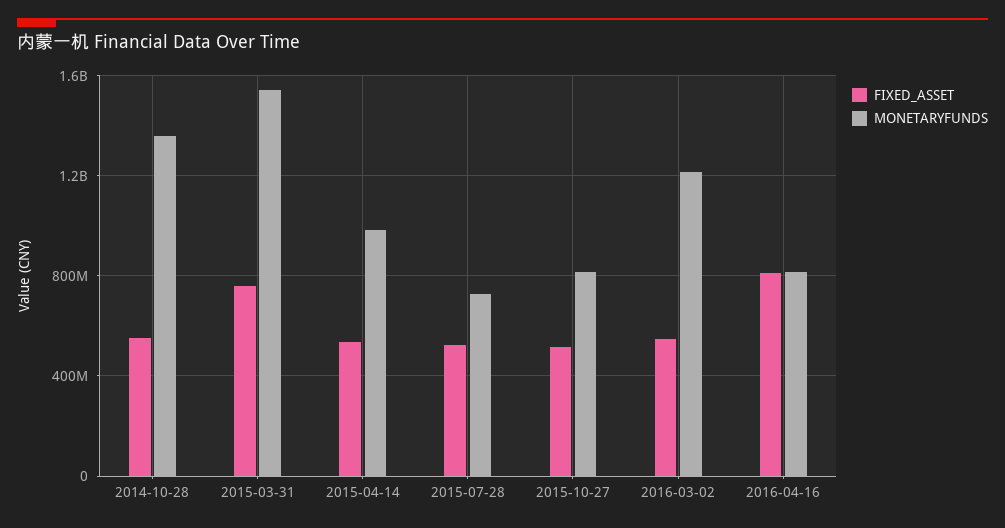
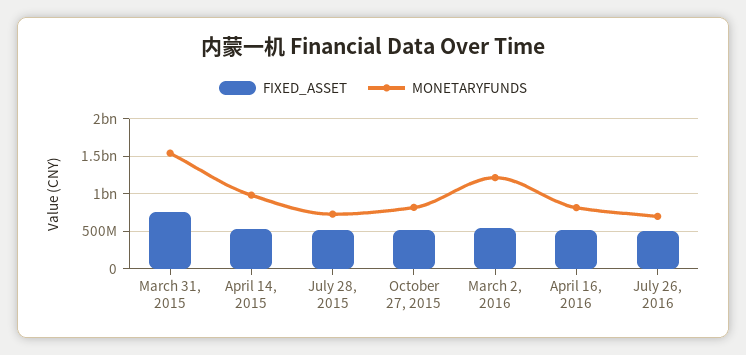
FIXED_ASSET, 2014-10-28: 550000000 -> none
MONETARYFUNDS, 2014-10-28: 1350000000 -> none
FIXED_ASSET, 2016-04-16: 800000000 -> 500000000
FIXED_ASSET, July 26, 2016: none -> 500000000
MONETARYFUNDS, July 26, 2016: none -> 700000000

